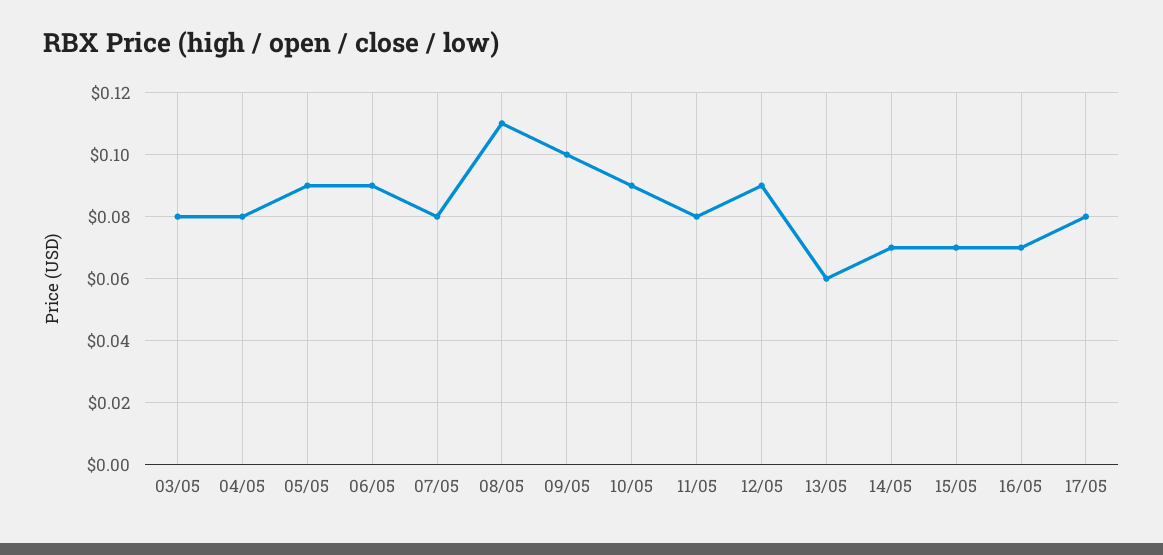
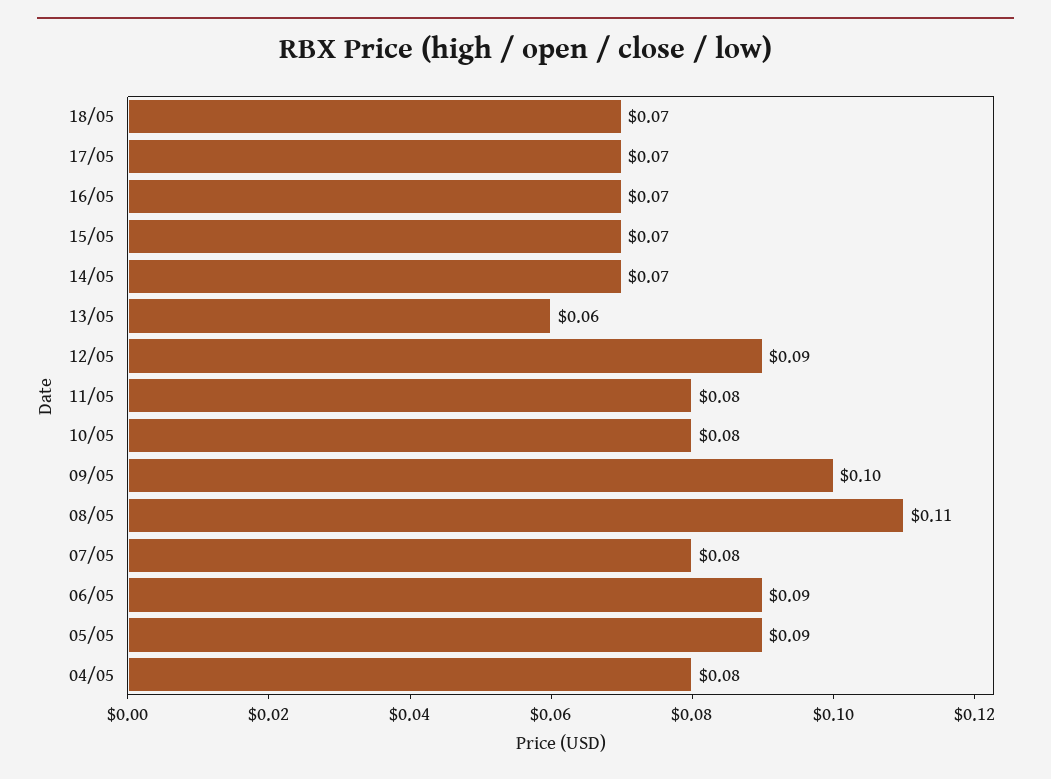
03/05: 0.08 -> none
10/05: 0.09 -> 0.08
17/05: 0.08 -> 0.07
18/05: none -> 0.07

